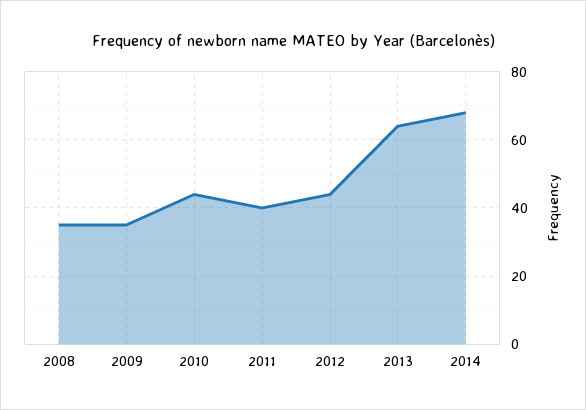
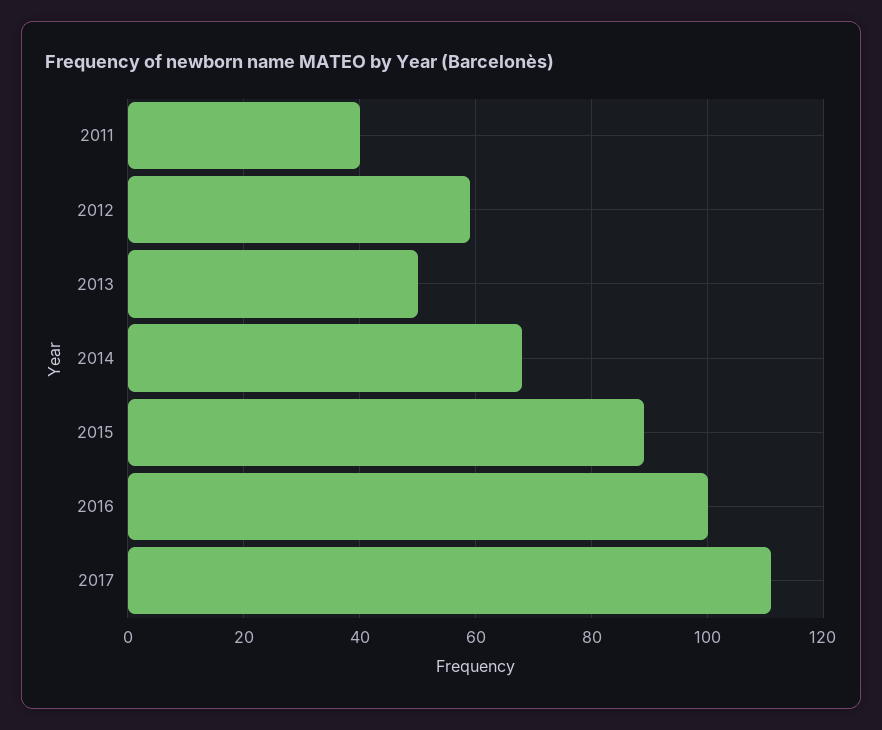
2008: 35 -> none
2009: 35 -> none
2010: 45 -> none
2012: 45 -> 60
2013: 65 -> 50
2015: none -> 90
2016: none -> 100
2017: none -> 110

